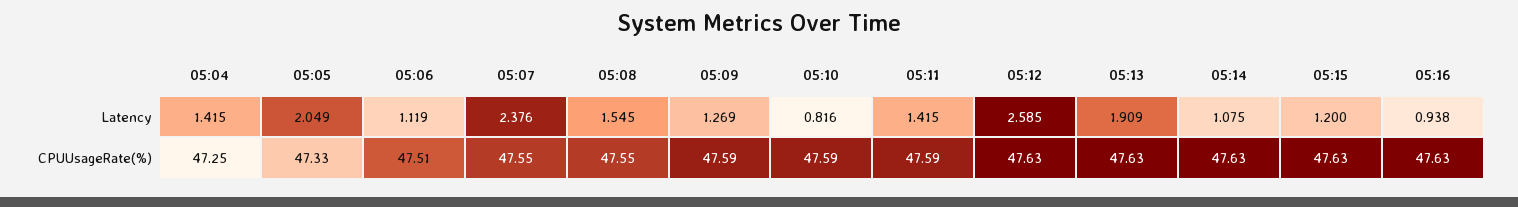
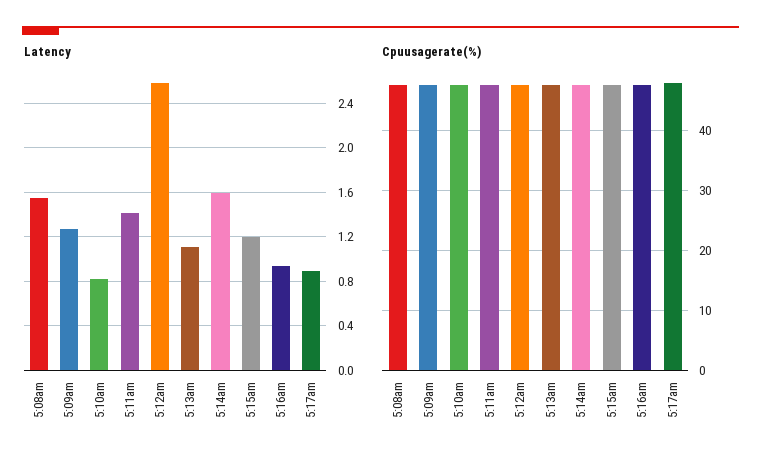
Latency, 05:04: 1.415 -> none
Latency, 05:05: 2.049 -> none
Latency, 05:06: 1.119 -> none
Latency, 05:07: 2.376 -> none
Latency, 05:13: 1.909 -> 1.1
Latency, 05:14: 1.075 -> 1.6
CPUUsageRate(%), 05:04: 47.25 -> none
CPUUsageRate(%), 05:05: 47.33 -> none
CPUUsageRate(%), 05:06: 47.51 -> none
CPUUsageRate(%), 05:07: 47.55 -> none
Latency, 5:17am: none -> 0.9
CPUUsageRate(%), 5:17am: none -> 48

